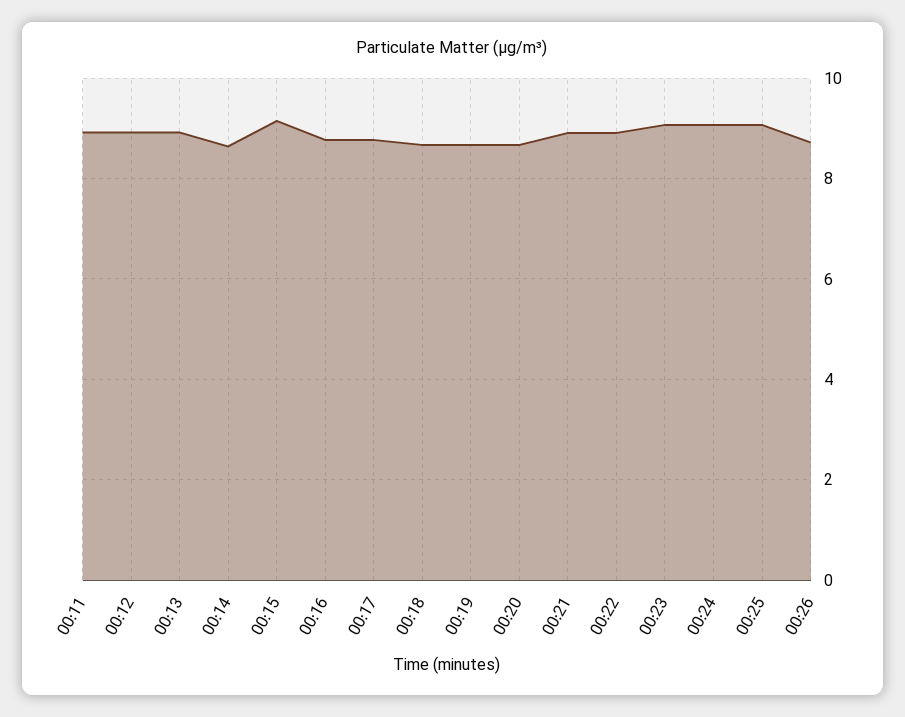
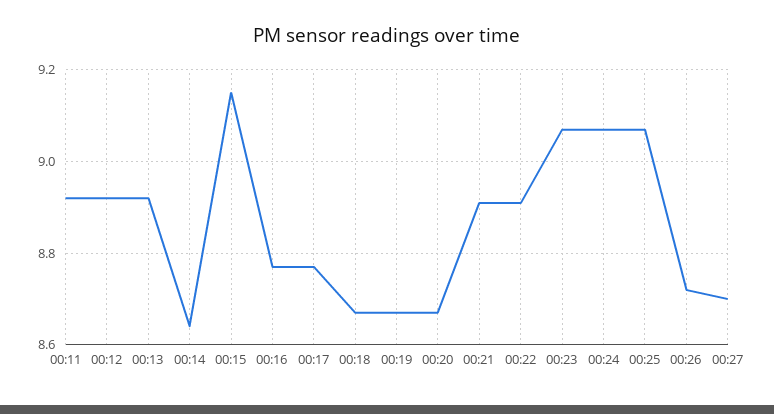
00:27: none -> 8.7

